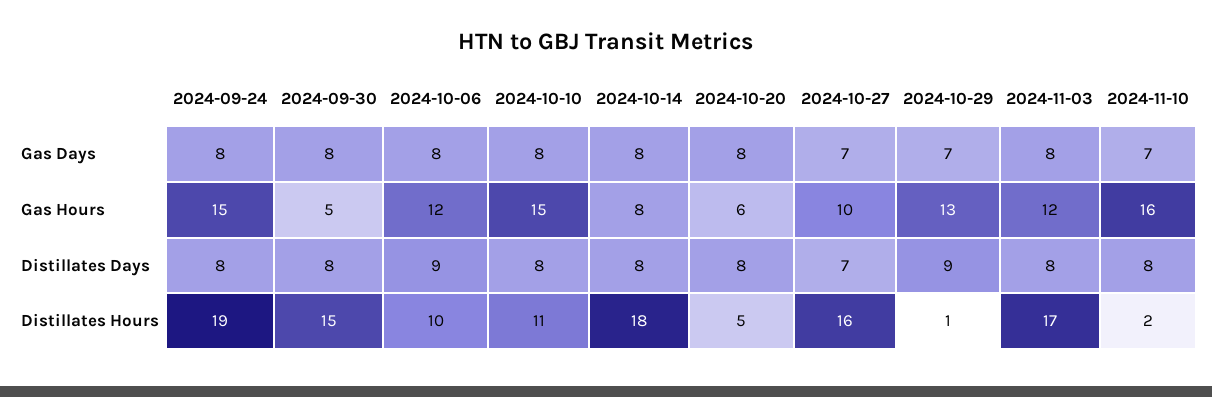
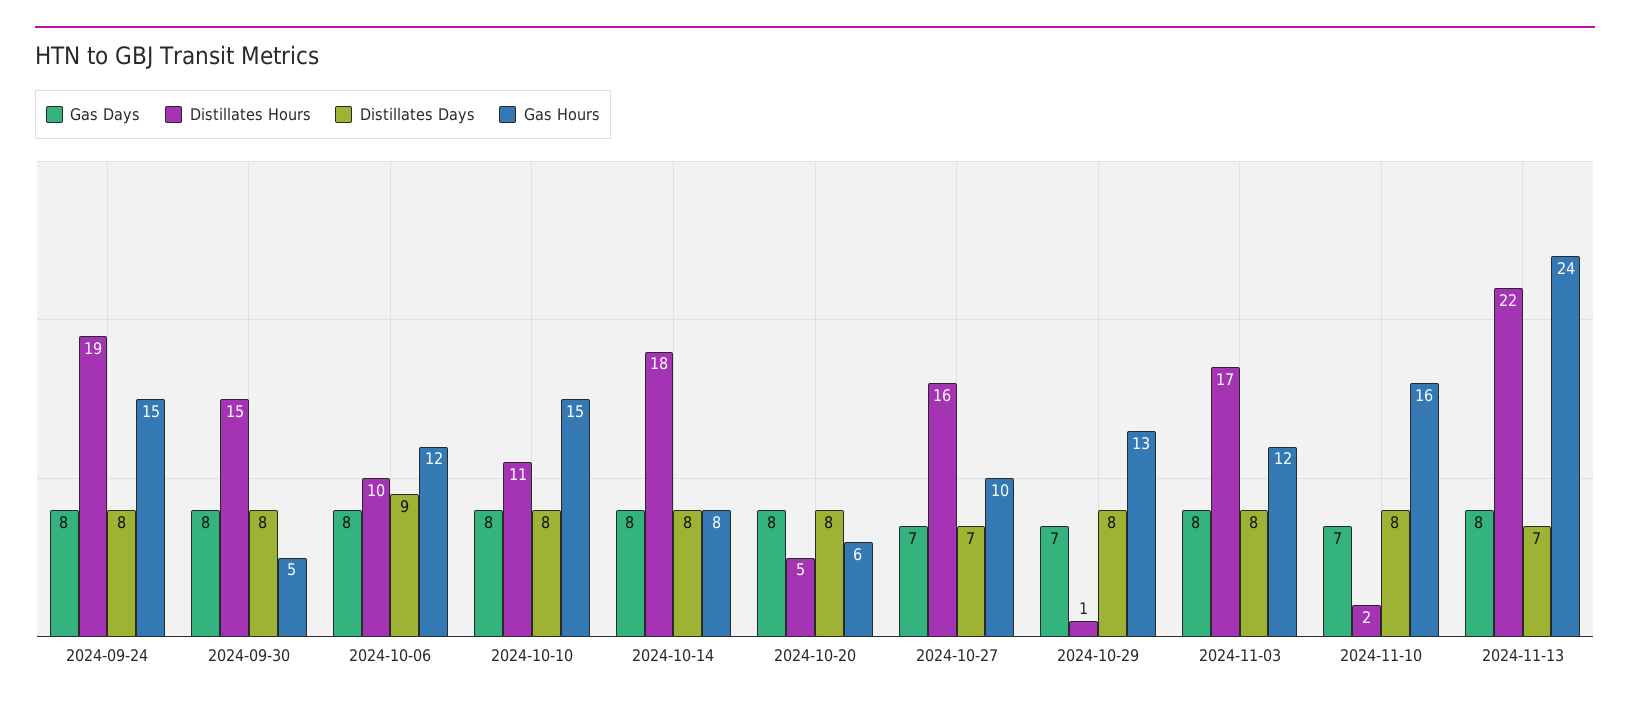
Distillates Days, 2024-10-29: 9 -> 8
Gas Days, 2024-11-13: none -> 8
Distillates Hours, 2024-11-13: none -> 22
Distillates Days, 2024-11-13: none -> 7
Gas Hours, 2024-11-13: none -> 24

